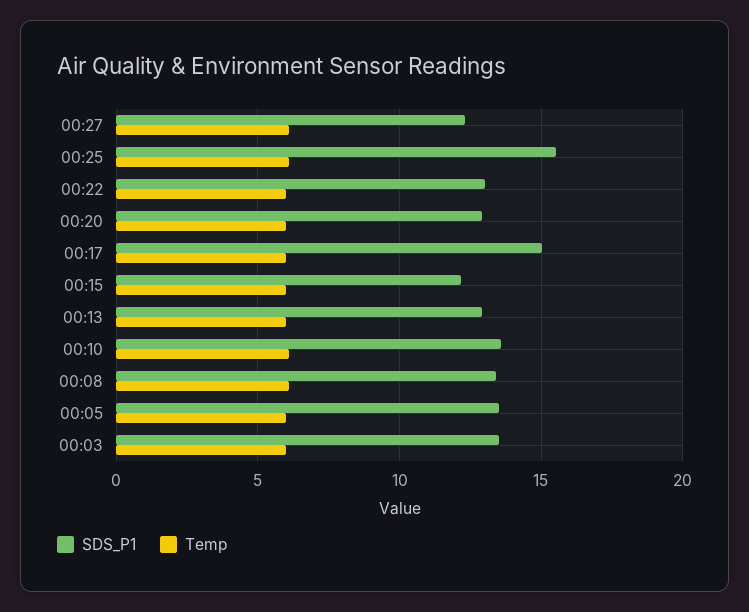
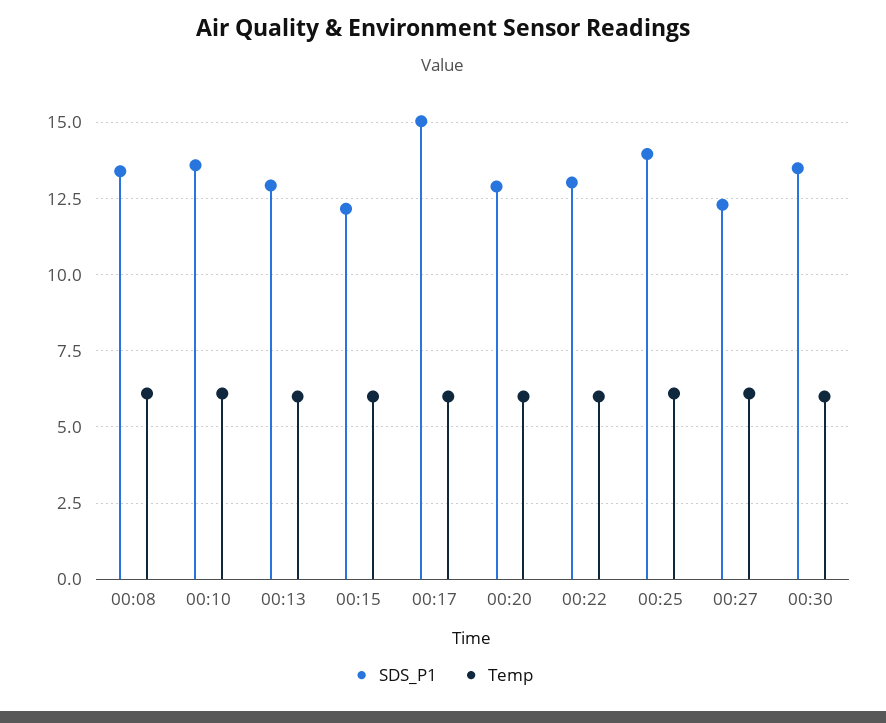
SDS_P1, 00:25: 15.5 -> 14
SDS_P1, 00:05: 13.5 -> none
Temp, 00:05: 6 -> none
SDS_P1, 00:03: 13.5 -> none
Temp, 00:03: 6 -> none
SDS_P1, 00:30: none -> 13.5
Temp, 00:30: none -> 6

